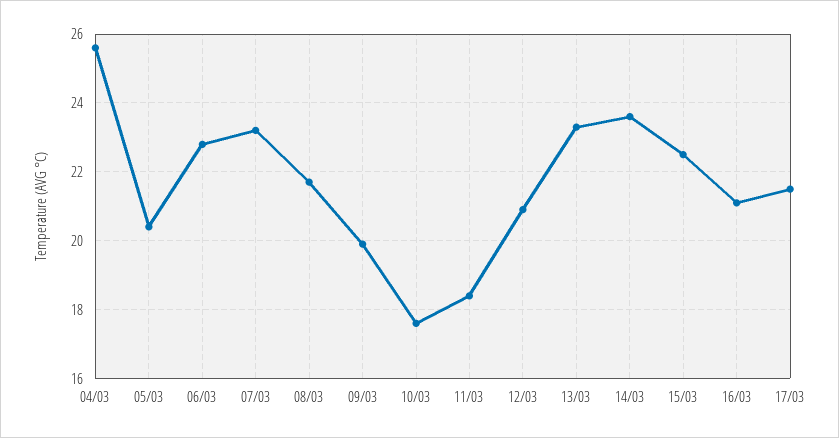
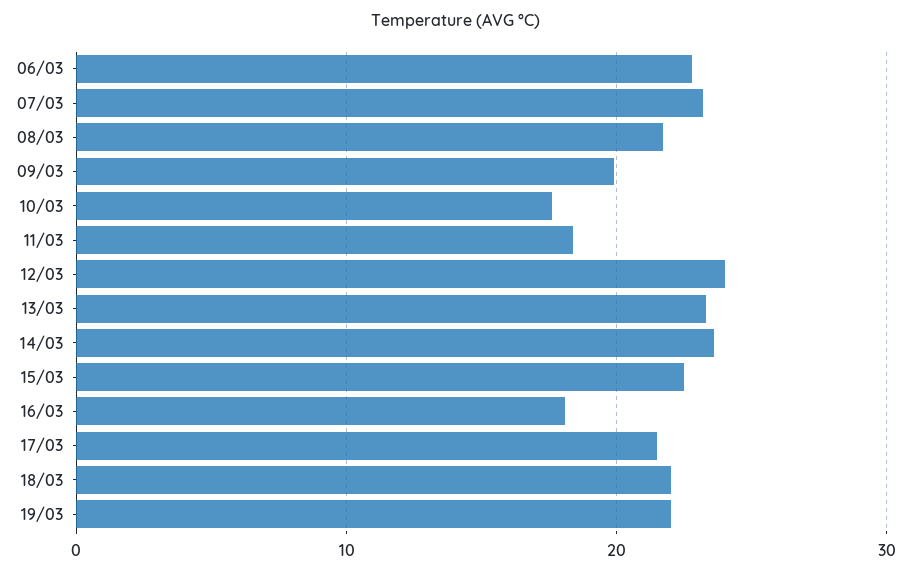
04/03: 25.5 -> none
05/03: 20.5 -> none
12/03: 21 -> 24
16/03: 21 -> 18
18/03: none -> 22
19/03: none -> 22

